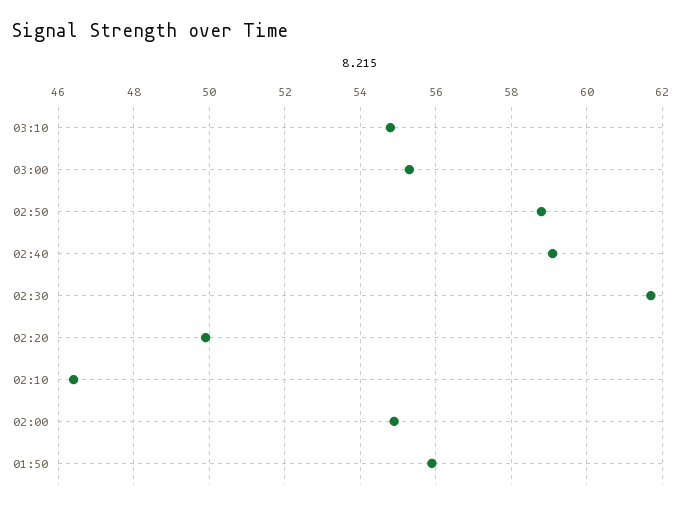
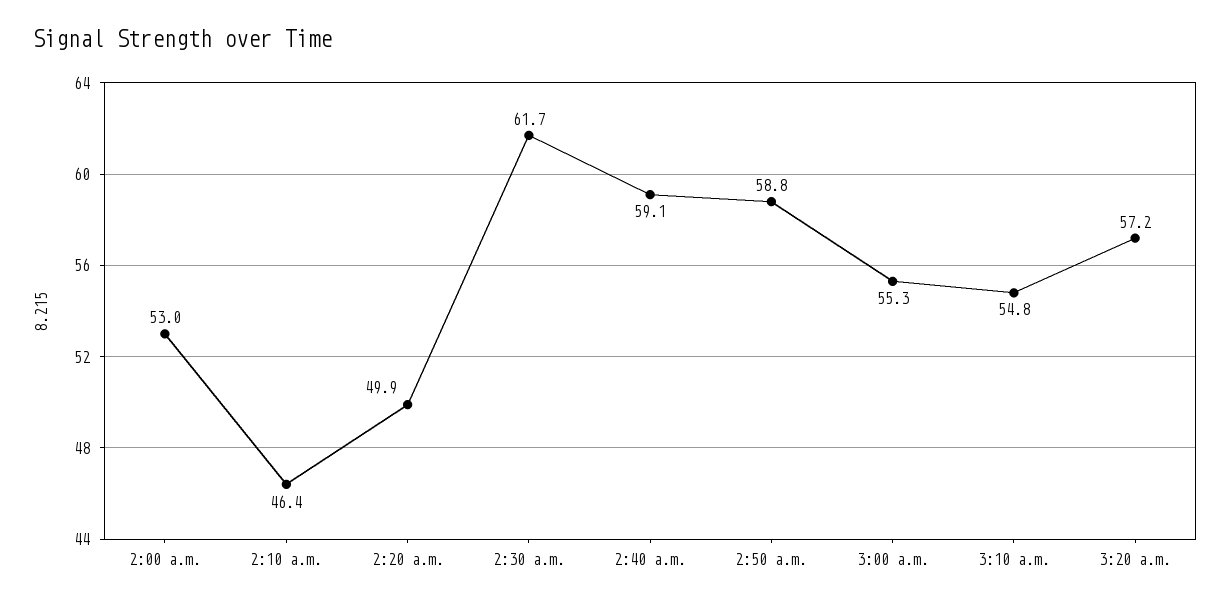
02:00: 55 -> 53
01:50: 56 -> none
3:20 a.m.: none -> 57.2

